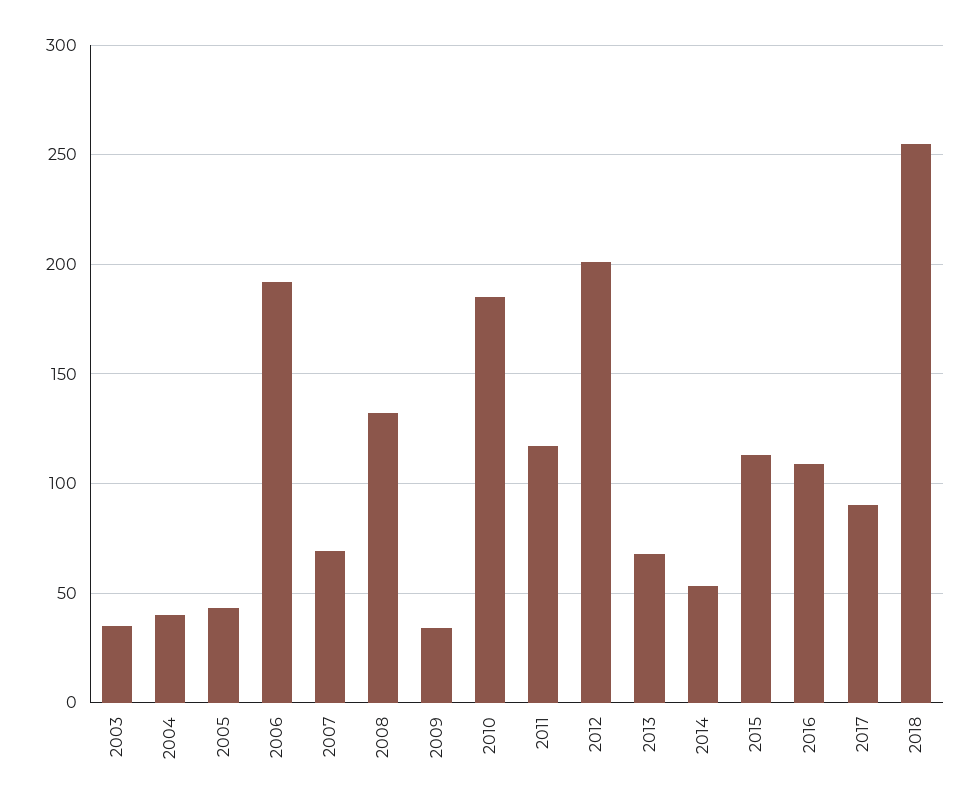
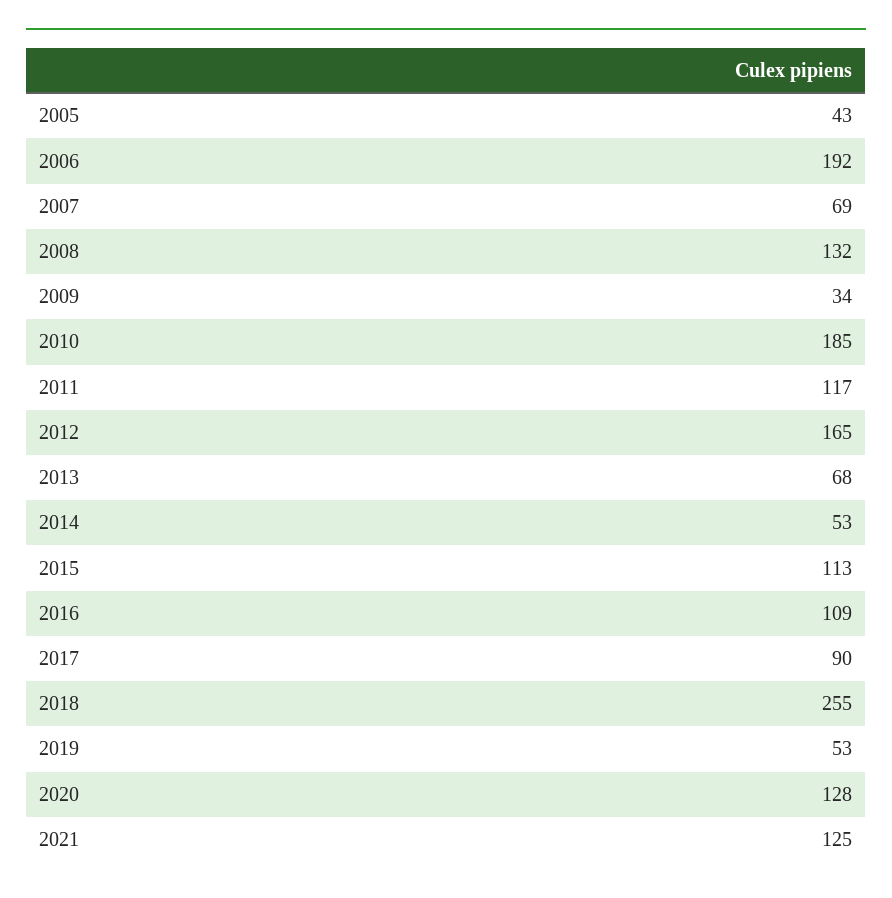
2003: 35 -> none
2004: 40 -> none
2012: 200 -> 165
2019: none -> 53
2020: none -> 128
2021: none -> 125

